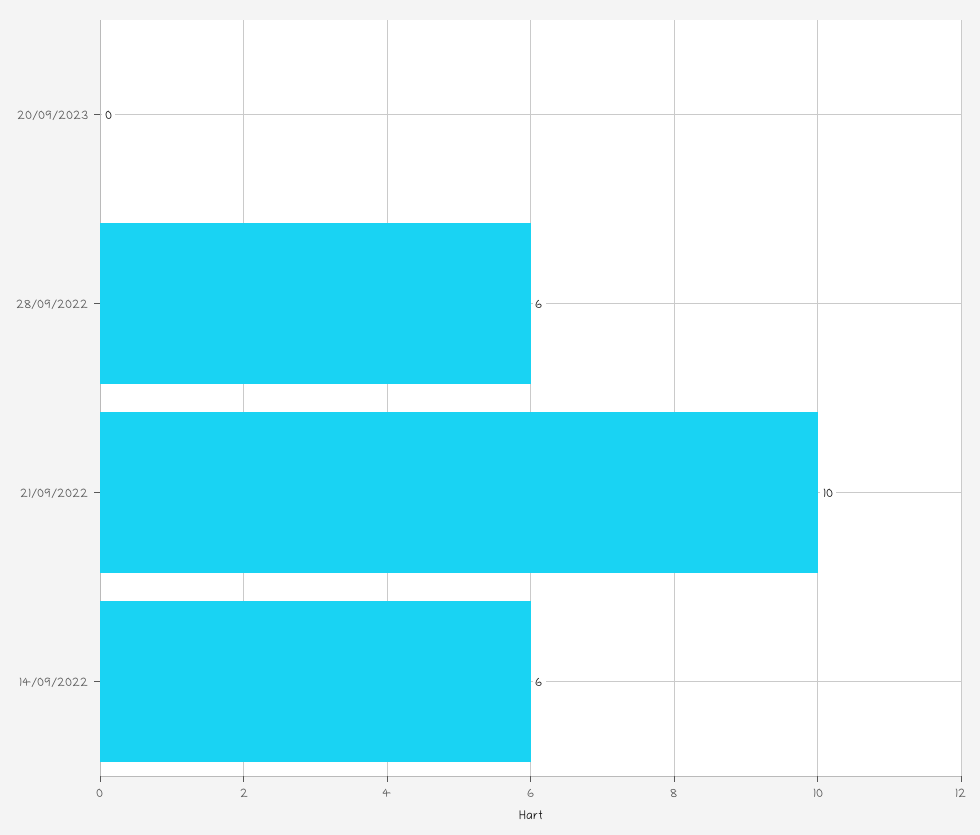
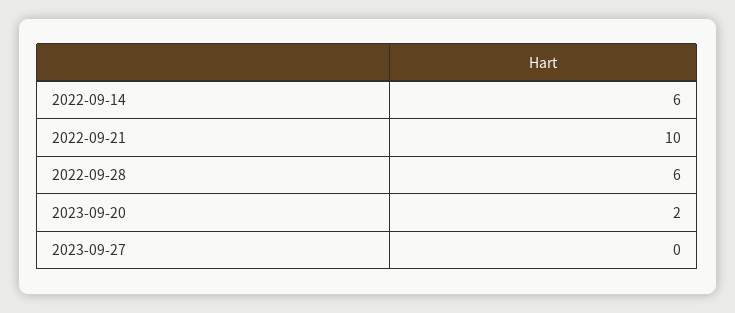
20/09/2023: 0 -> 2
2023-09-27: none -> 0

